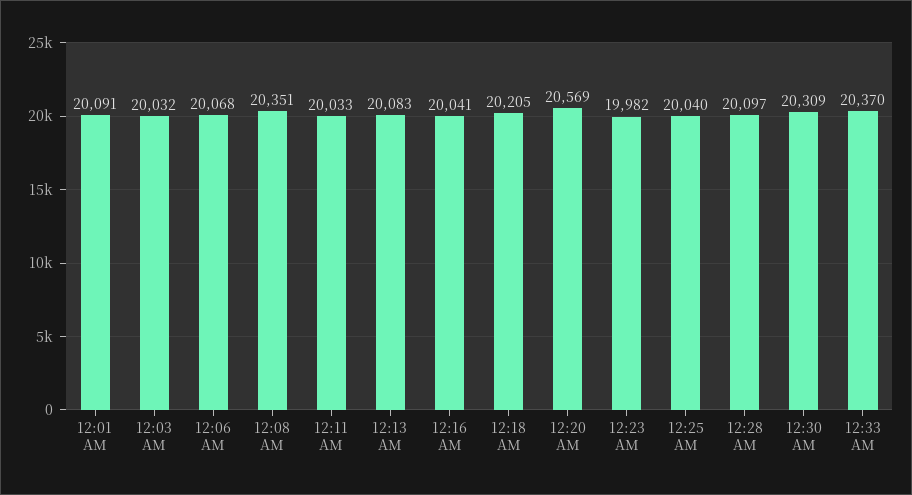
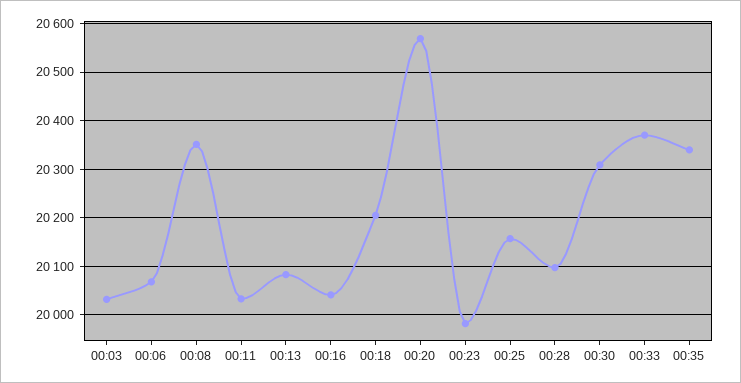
12:01 AM: 20091 -> none
12:25 AM: 20040 -> 20160
00:35: none -> 20340

